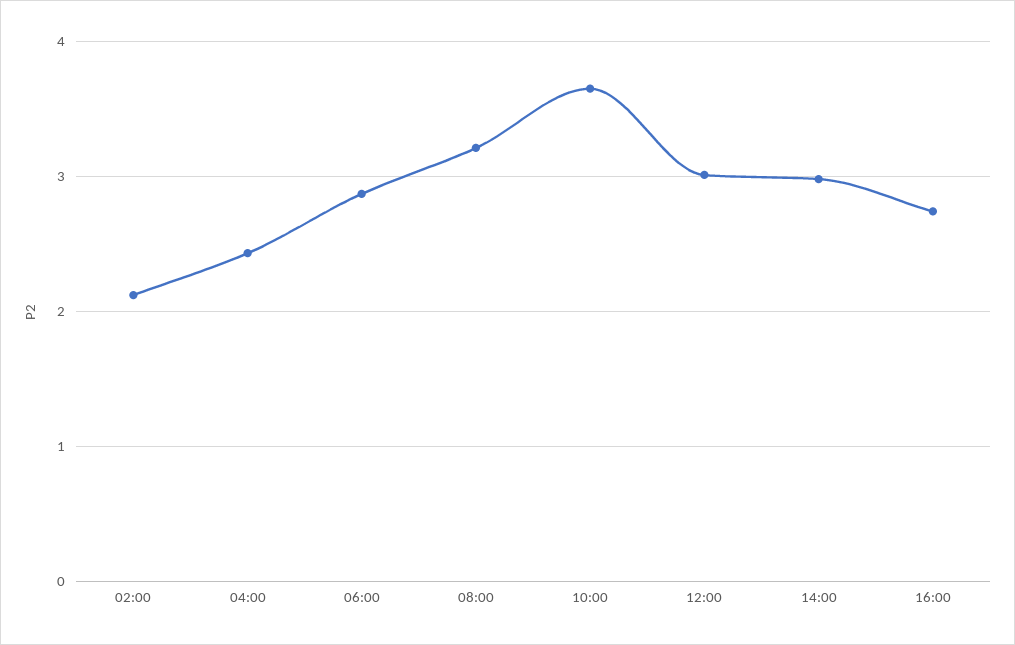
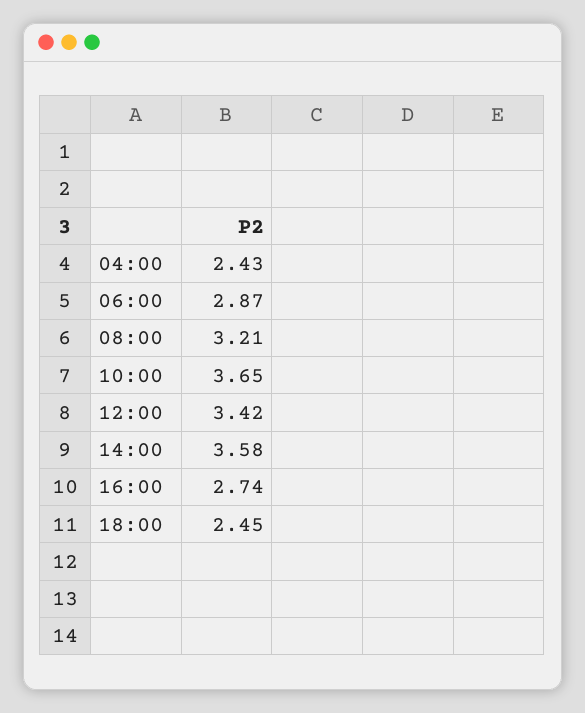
02:00: 2.1 -> none
12:00: 3 -> 3.42
14:00: 3 -> 3.58
18:00: none -> 2.45

